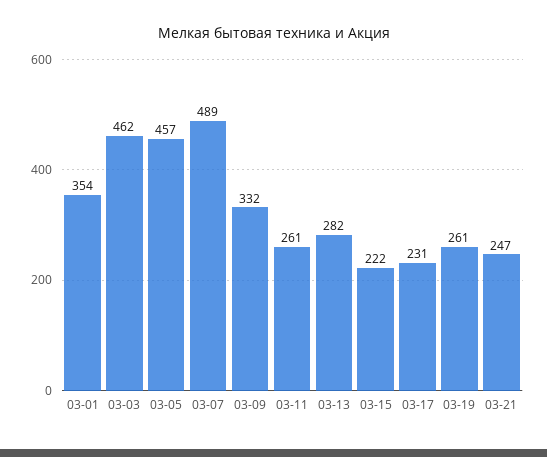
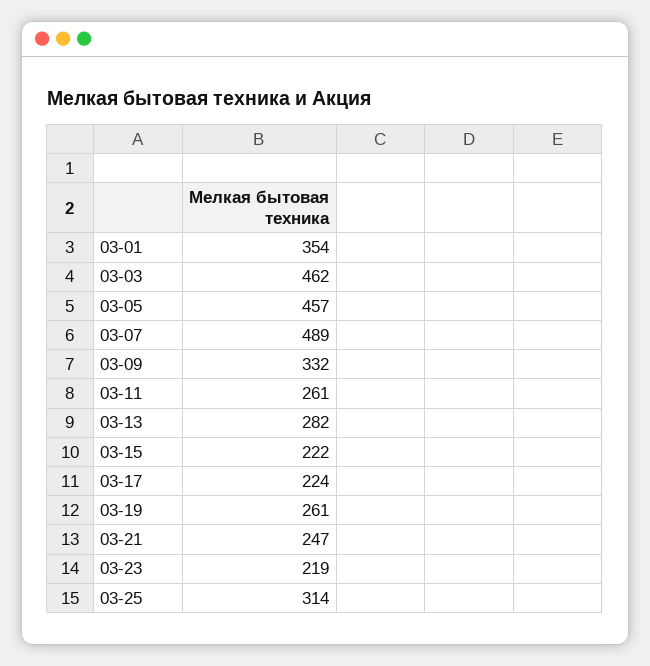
03-17: 231 -> 224
03-23: none -> 219
03-25: none -> 314

